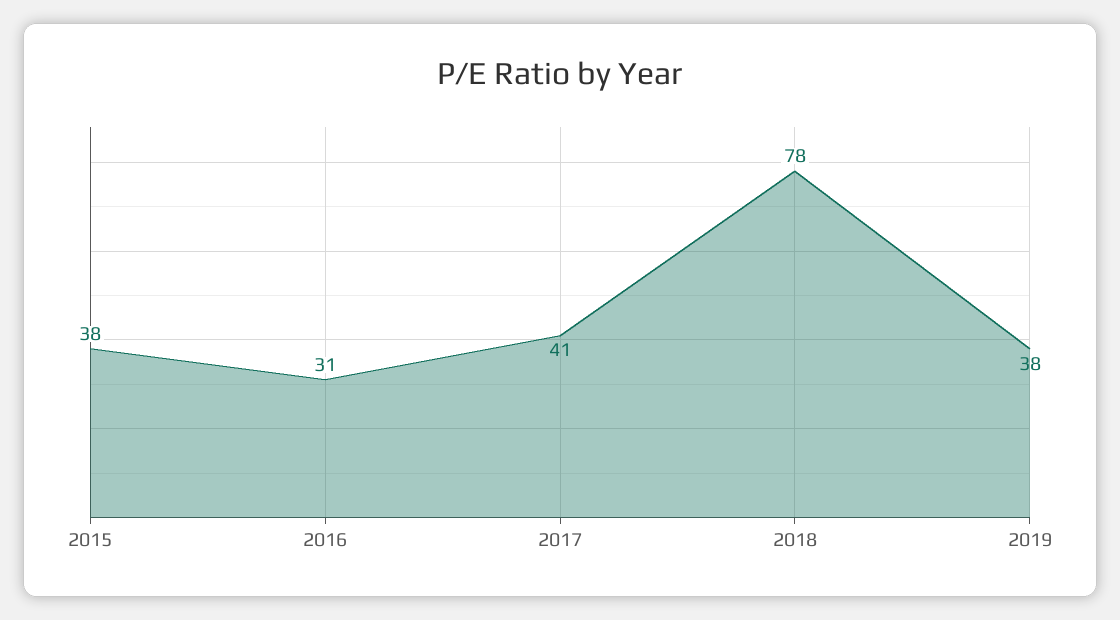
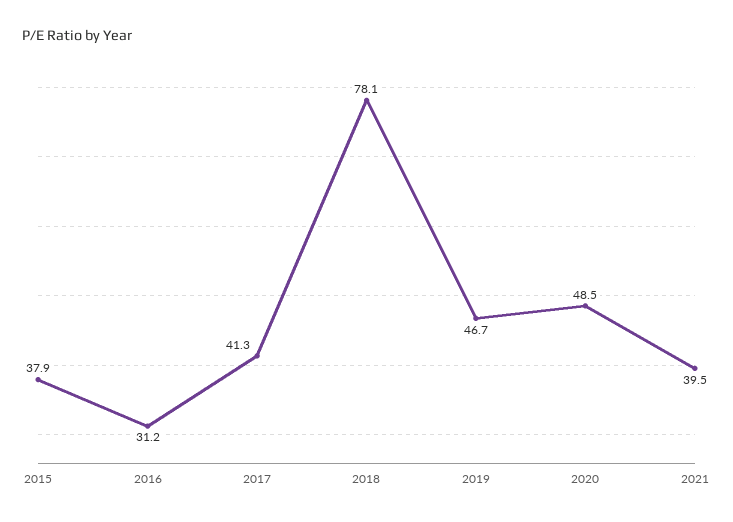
2019: 38 -> 46.7
2020: none -> 48.5
2021: none -> 39.5

